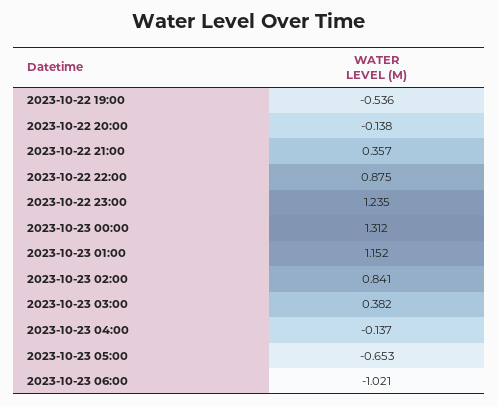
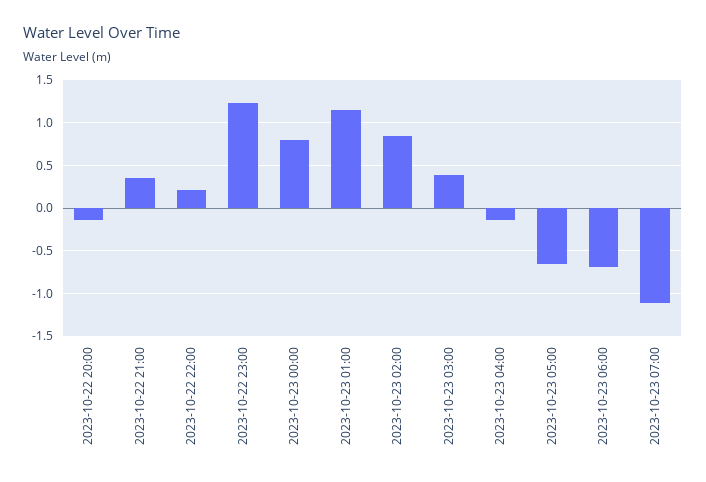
2023-10-22 19:00: -0.536 -> none
2023-10-22 22:00: 0.875 -> 0.2
2023-10-23 00:00: 1.312 -> 0.8
2023-10-23 06:00: -1.021 -> -0.7
2023-10-23 07:00: none -> -1.1

